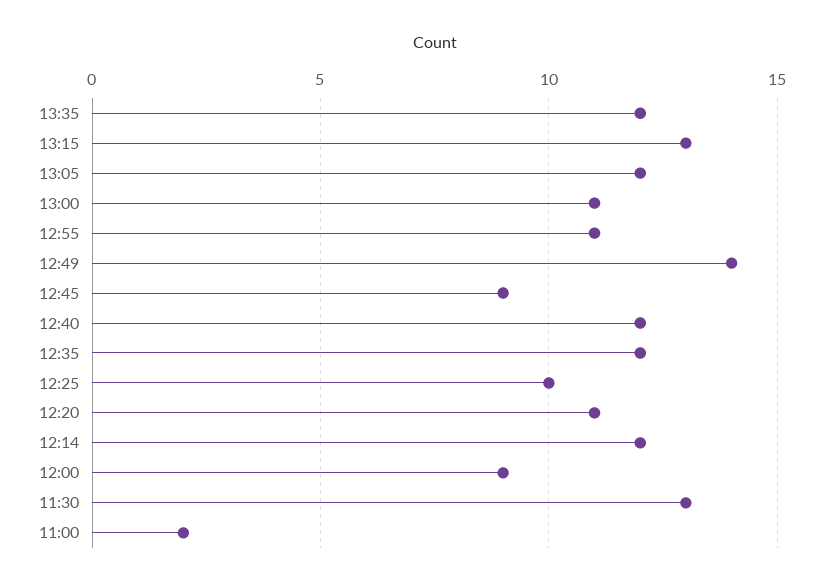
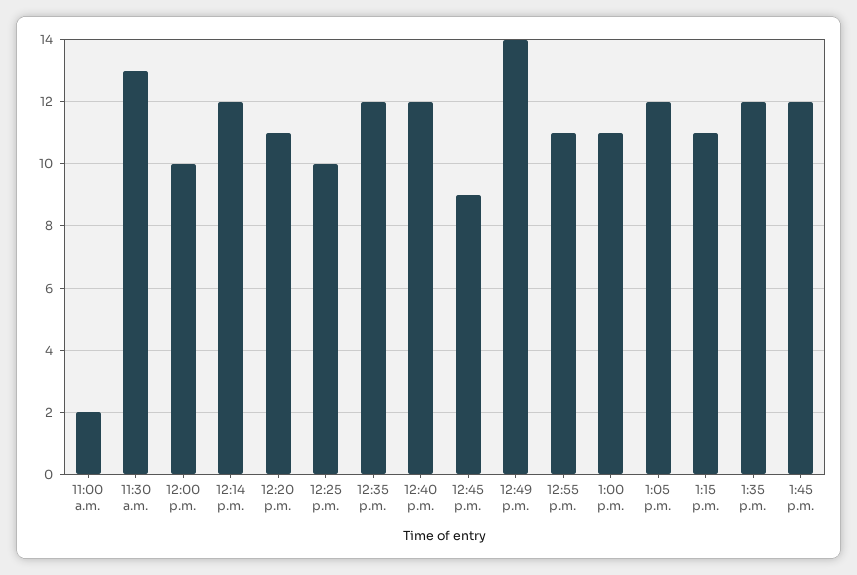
13:15: 13 -> 11
12:00: 9 -> 10
1:45 p.m.: none -> 12

